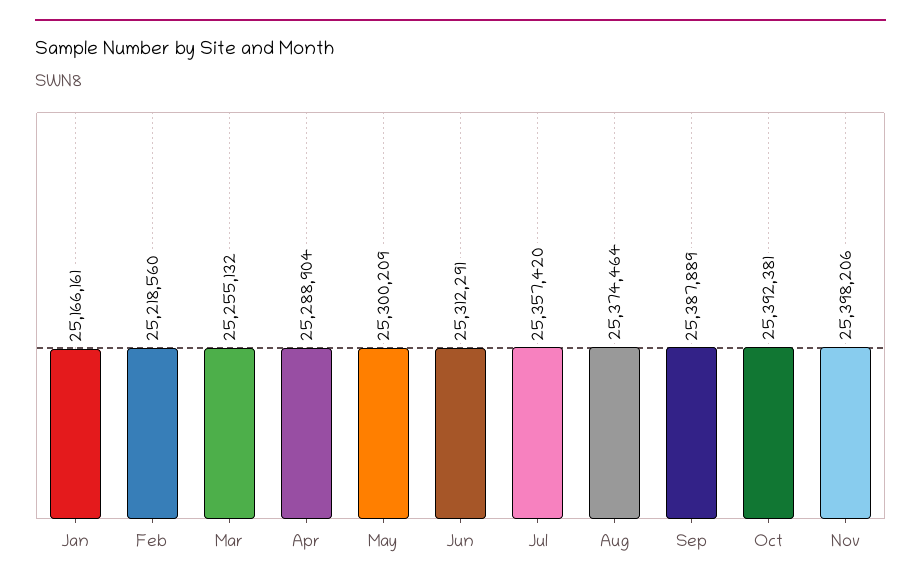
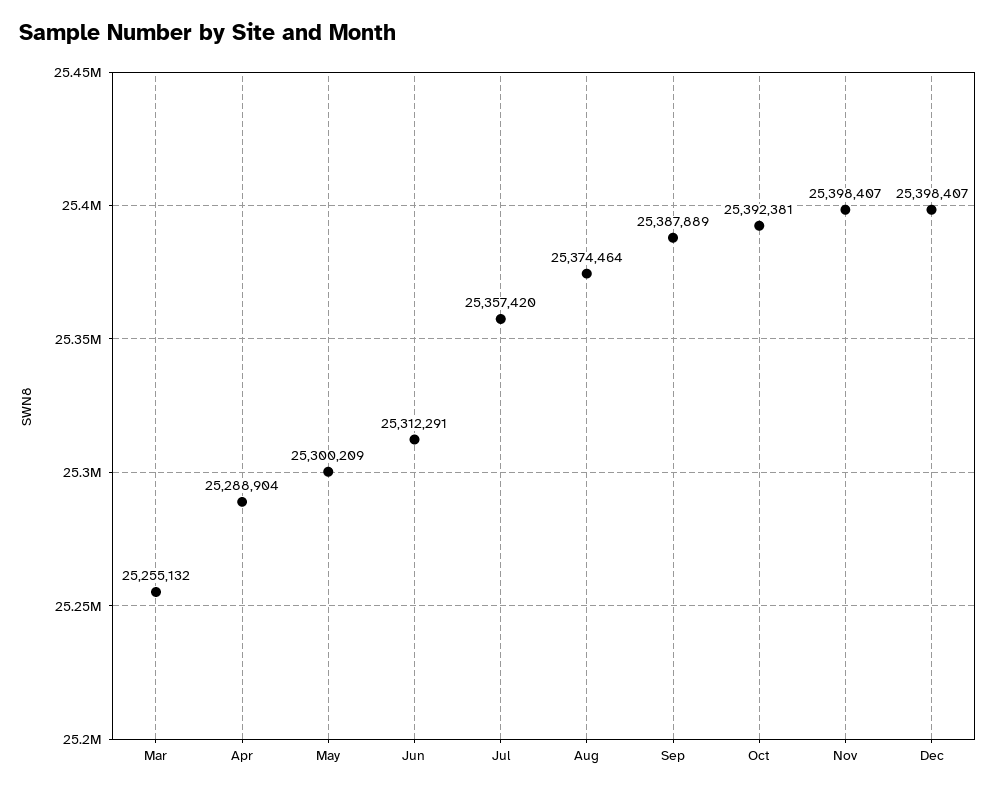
Jan: 25166161 -> none
Feb: 25218560 -> none
Nov: 25398206 -> 25398407
Dec: none -> 25398407

